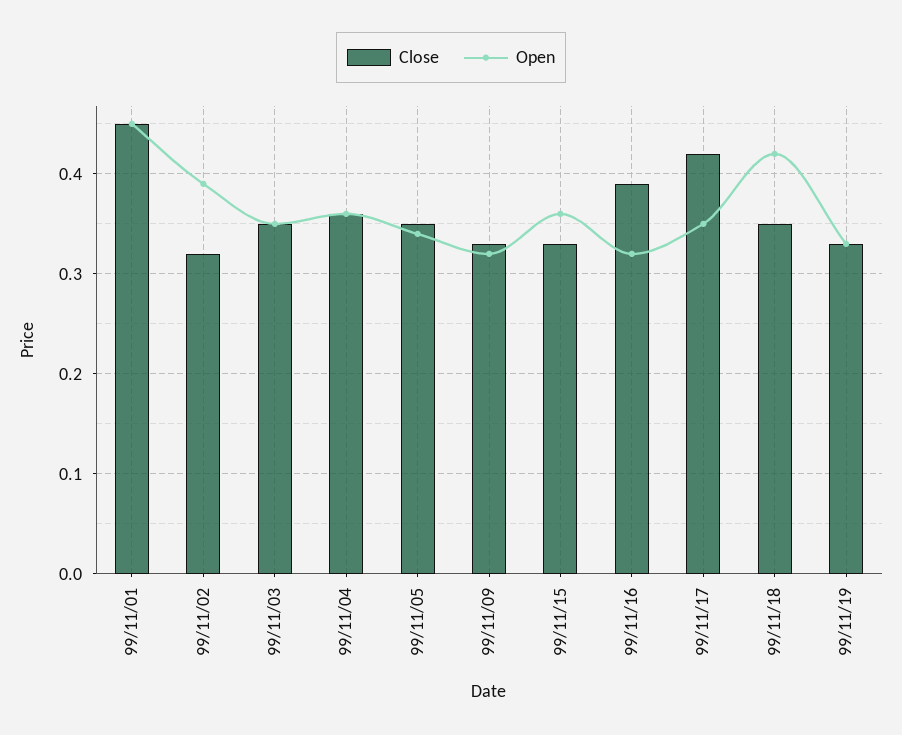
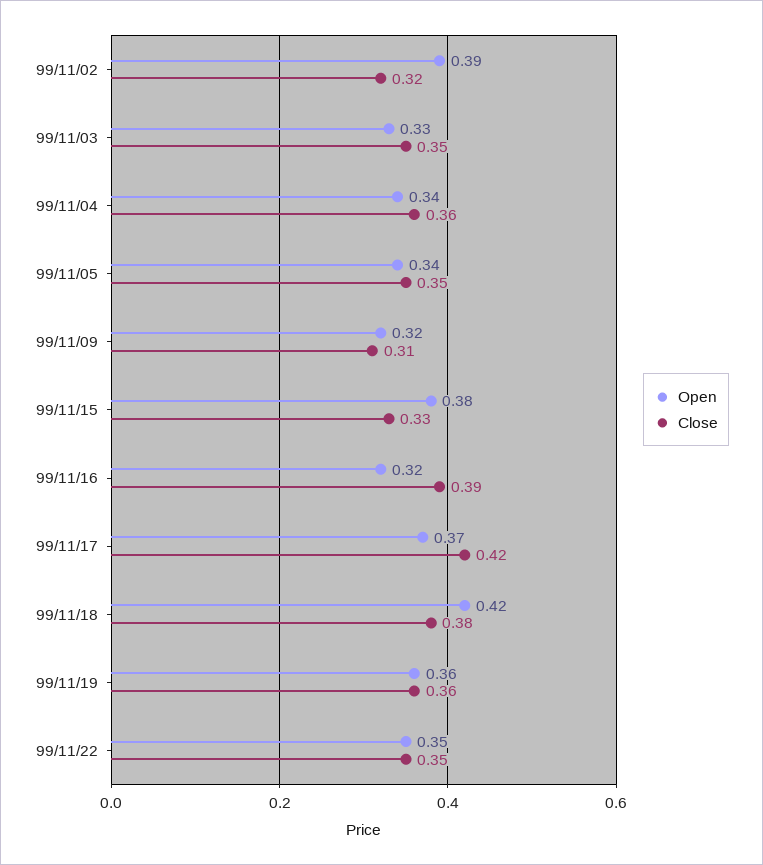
Close, 99/11/01: 0.45 -> none
Open, 99/11/01: 0.45 -> none
Open, 99/11/03: 0.35 -> 0.33
Open, 99/11/04: 0.36 -> 0.34
Close, 99/11/09: 0.33 -> 0.31
Open, 99/11/15: 0.36 -> 0.38
Open, 99/11/17: 0.35 -> 0.37
Close, 99/11/18: 0.35 -> 0.38
Close, 99/11/19: 0.33 -> 0.36
Open, 99/11/19: 0.33 -> 0.36
Open, 99/11/22: none -> 0.35
Close, 99/11/22: none -> 0.35

